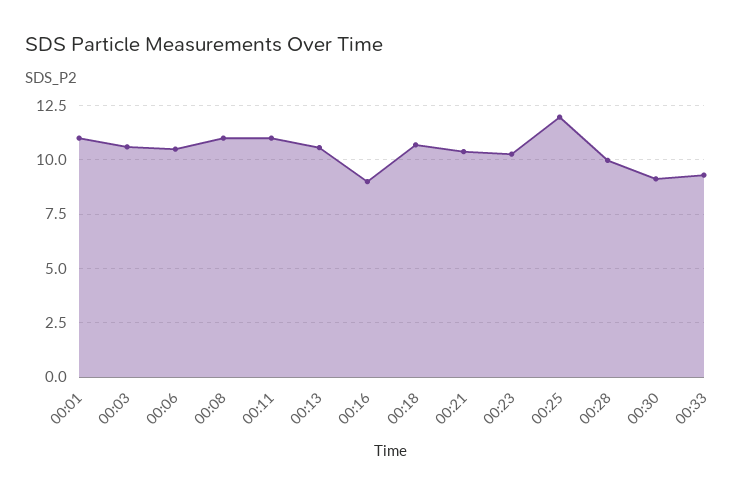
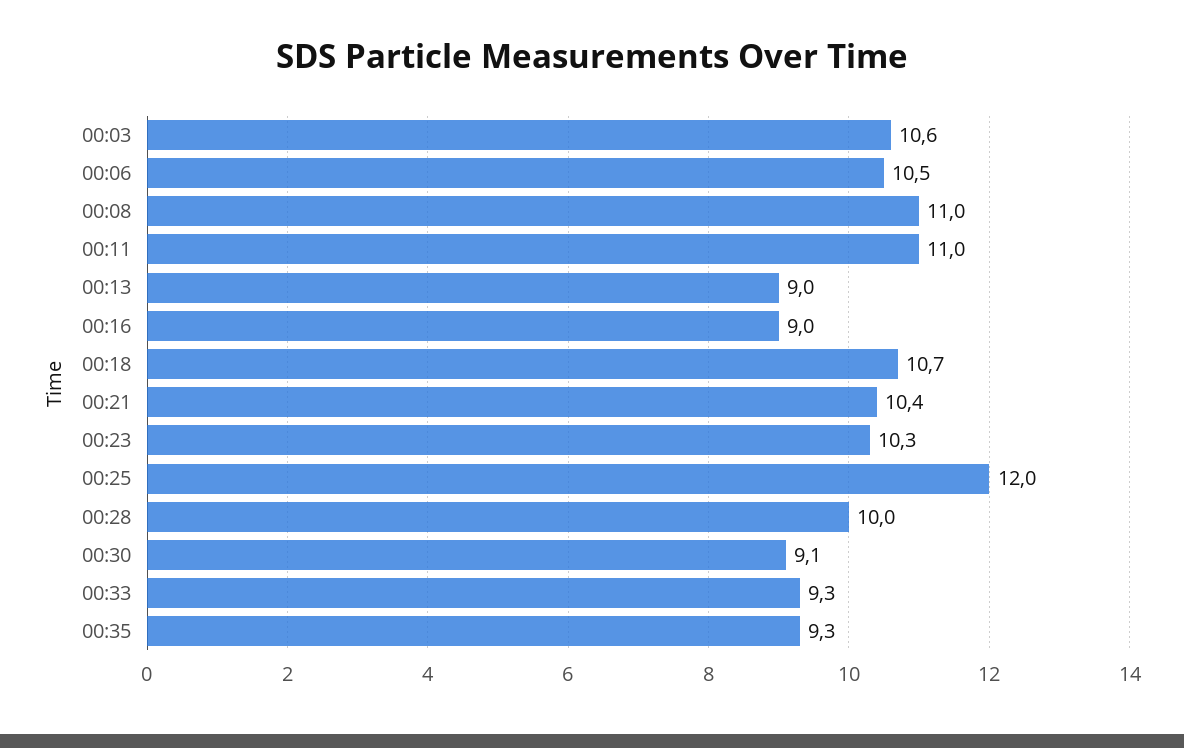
00:01: 11 -> none
00:13: 10.5 -> 9
00:35: none -> 9.3

